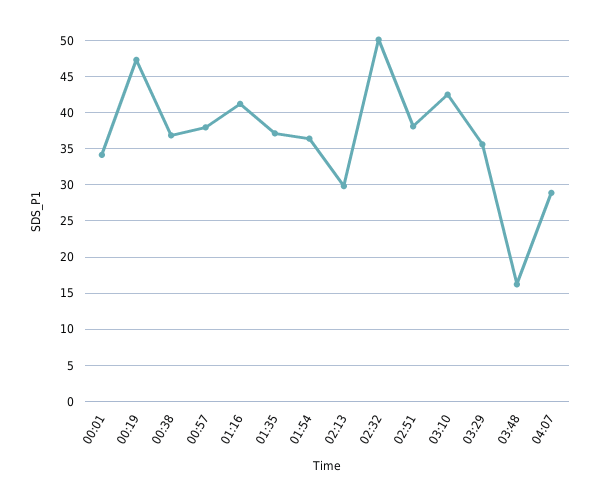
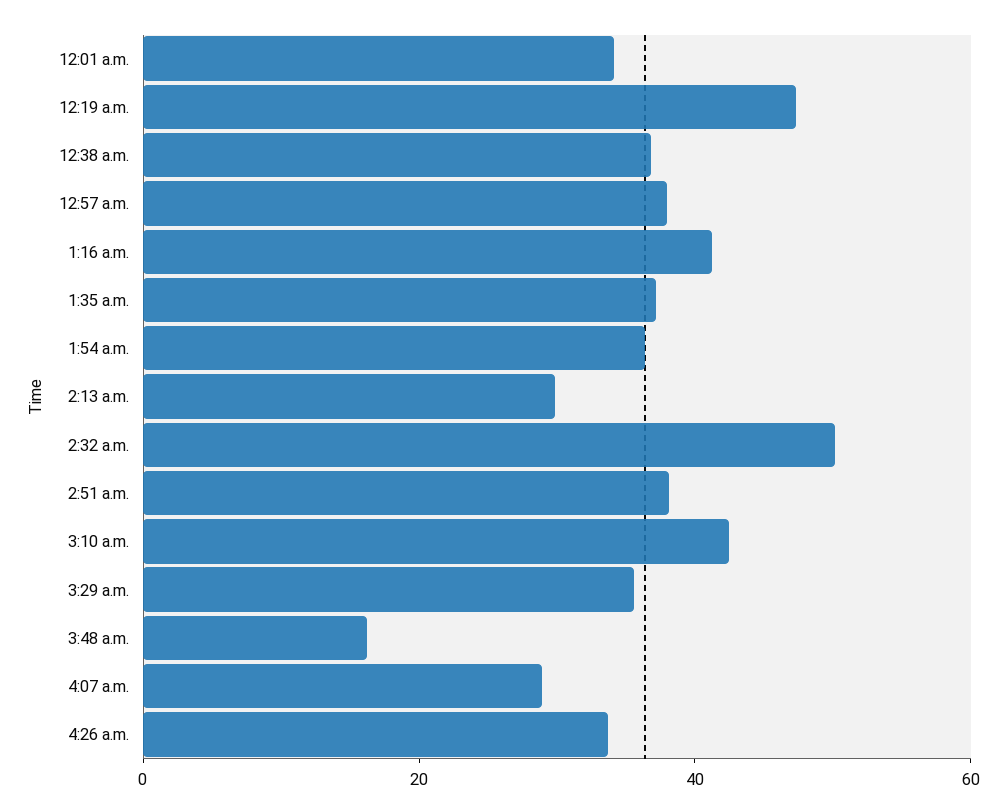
4:26 a.m.: none -> 35

